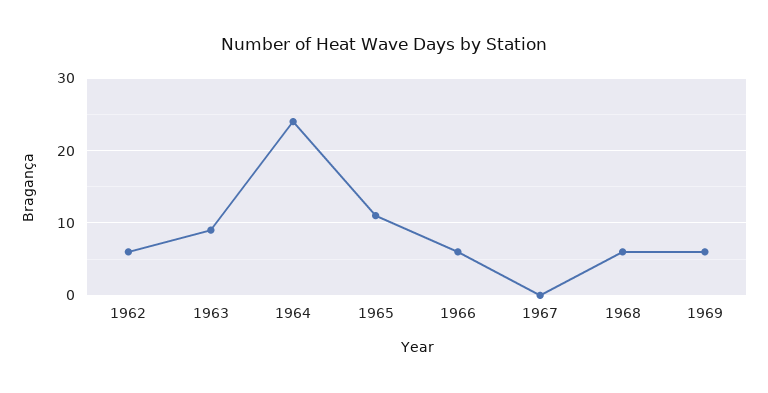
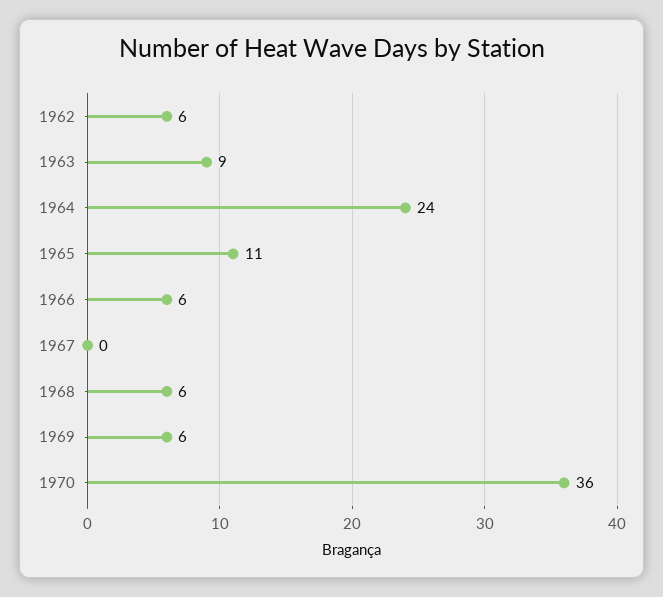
1970: none -> 36

